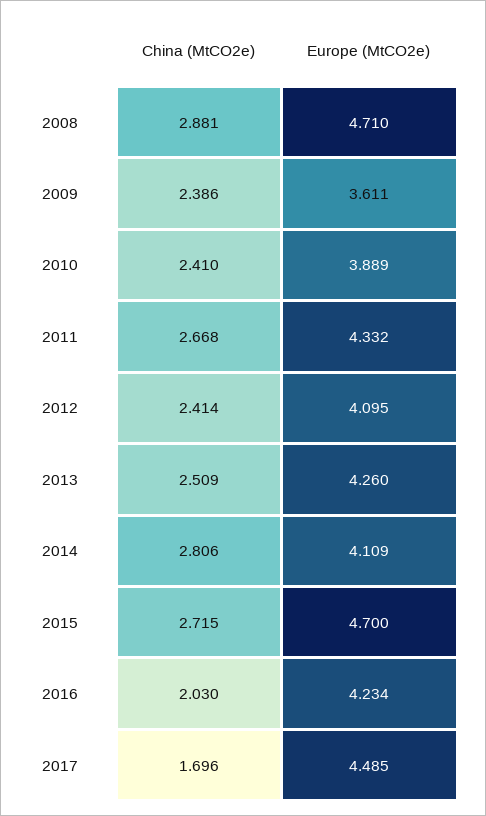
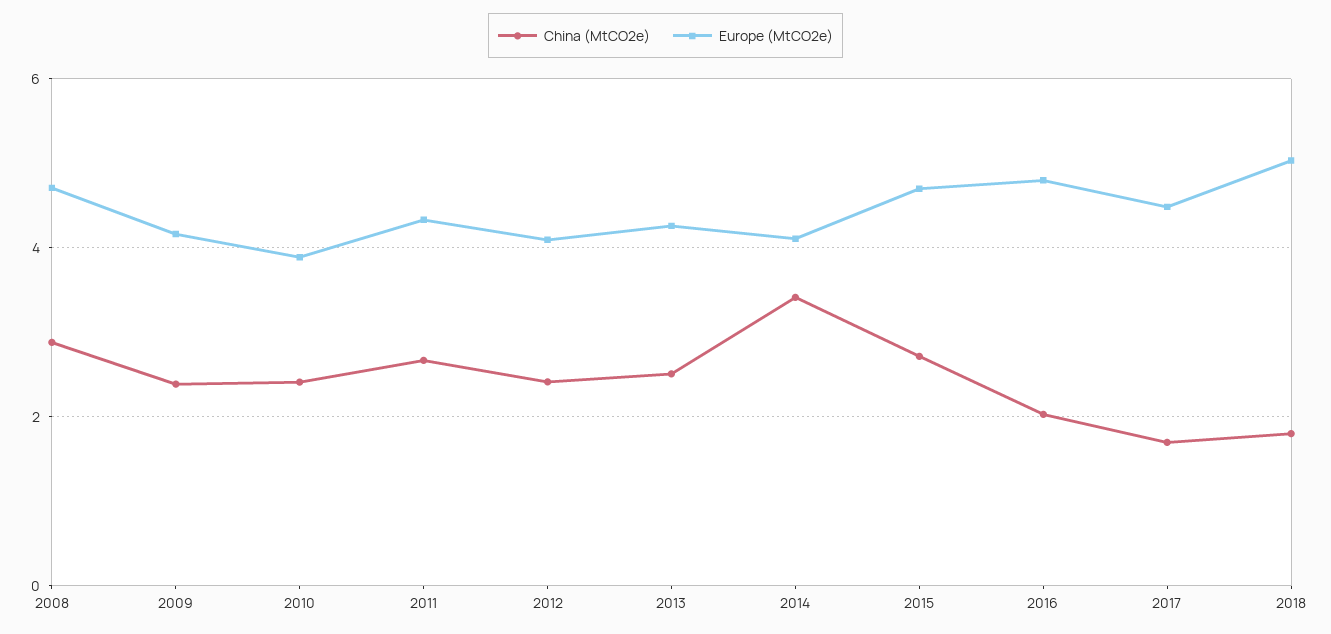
Europe (MtCO2e), 2009: 3.611 -> 4.2
China (MtCO2e), 2014: 2.806 -> 3.4
Europe (MtCO2e), 2016: 4.234 -> 4.8
China (MtCO2e), 2018: none -> 1.8
Europe (MtCO2e), 2018: none -> 5

